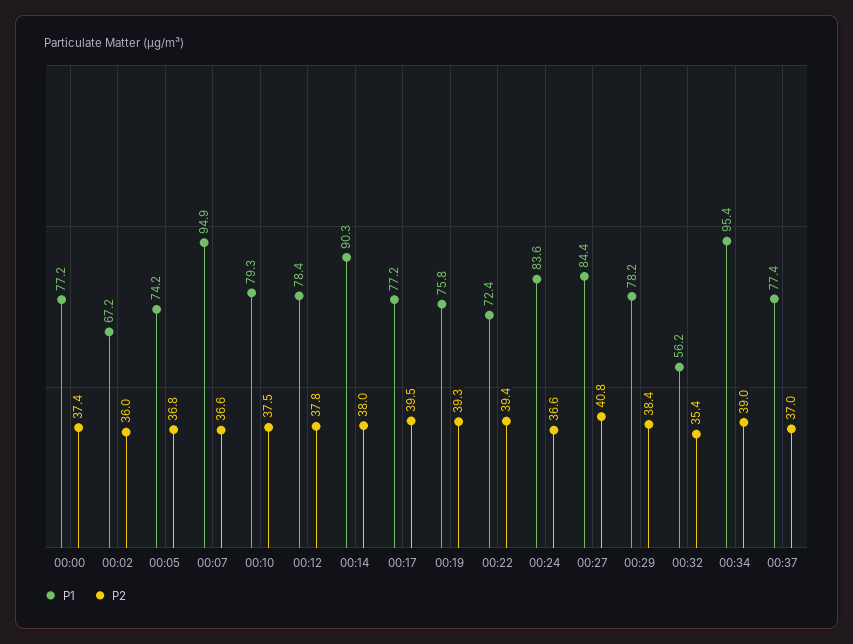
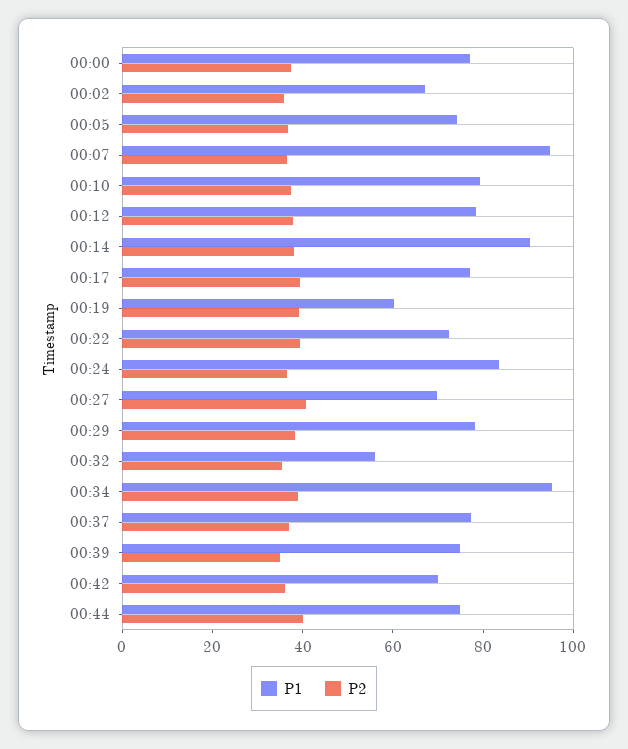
P1, 00:19: 75.8 -> 60
P1, 00:27: 84.4 -> 70
P1, 00:39: none -> 75
P2, 00:39: none -> 35
P1, 00:42: none -> 70
P2, 00:42: none -> 35
P1, 00:44: none -> 75
P2, 00:44: none -> 40

